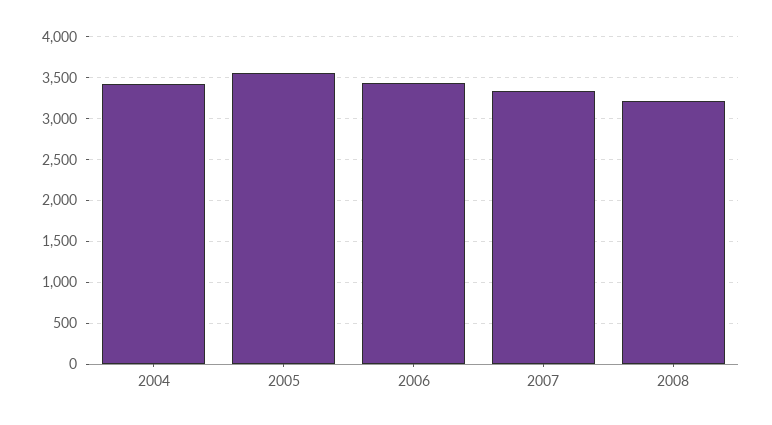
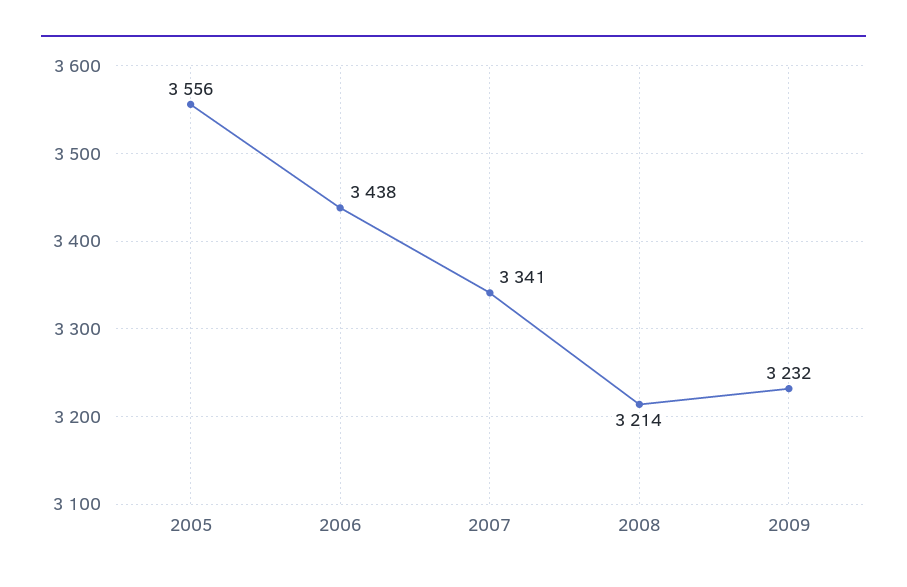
2004: 3400 -> none
2009: none -> 3232

